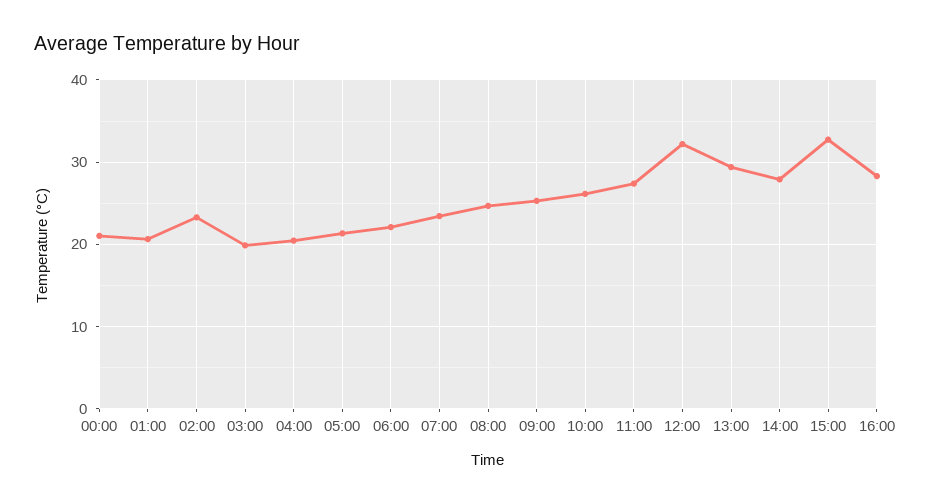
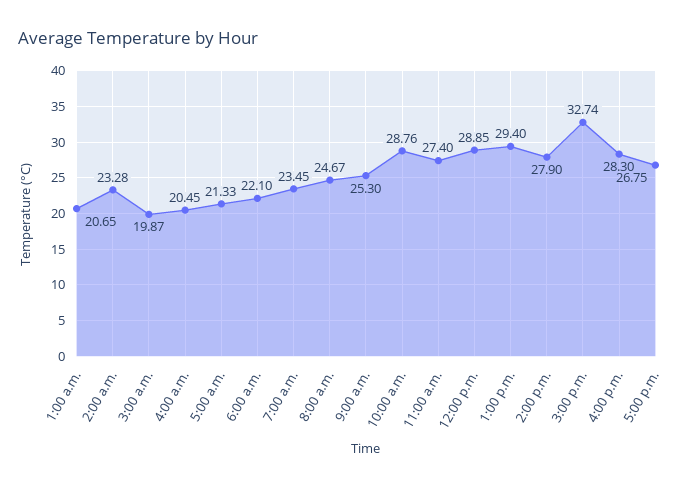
00:00: 21 -> none
10:00: 26 -> 28.76
12:00: 32 -> 28.85
5:00 p.m.: none -> 26.75

